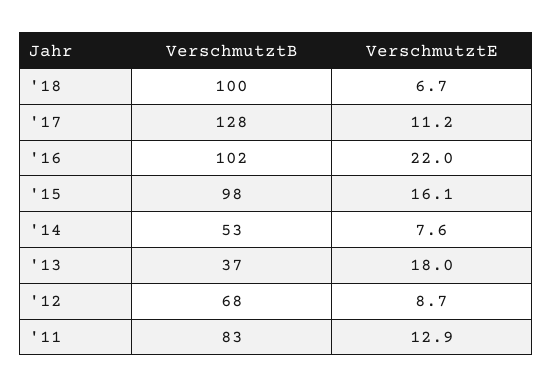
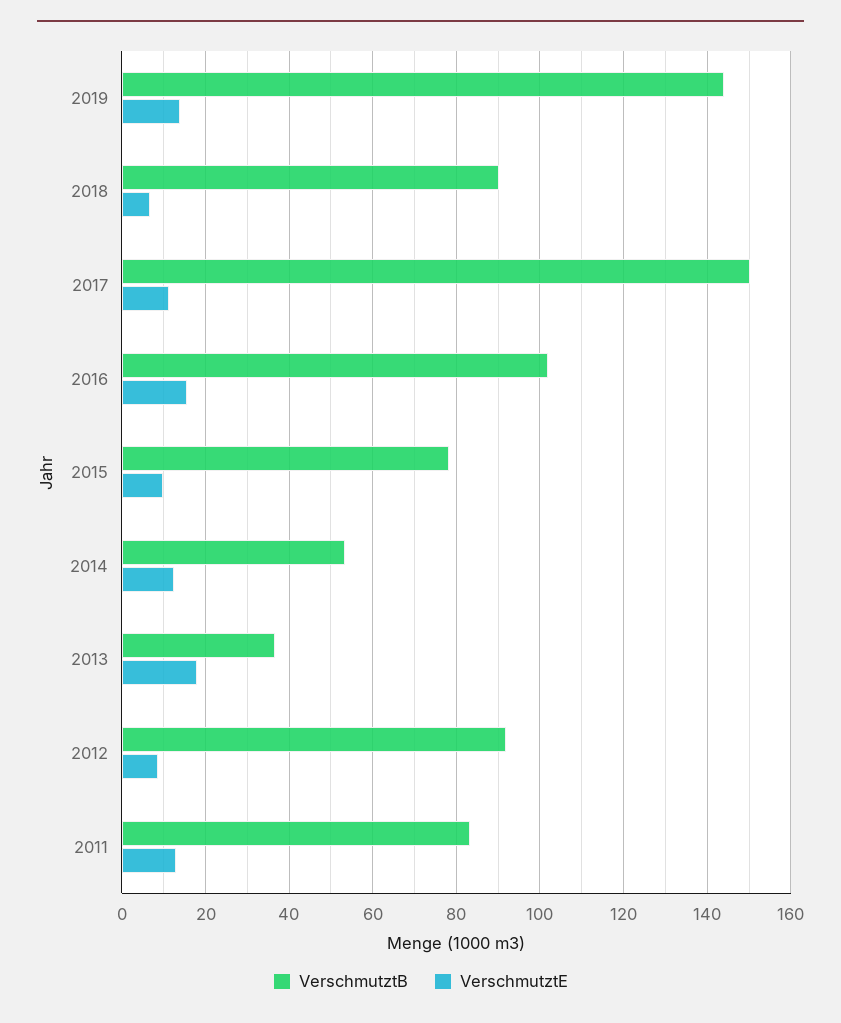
VerschmutztB, '18: 100 -> 90
VerschmutztB, '17: 128 -> 150
VerschmutztE, '16: 22 -> 16
VerschmutztB, '15: 98 -> 78
VerschmutztE, '15: 16.1 -> 10
VerschmutztE, '14: 7.6 -> 12
VerschmutztB, '12: 68 -> 92
VerschmutztB, 2019: none -> 144
VerschmutztE, 2019: none -> 14

